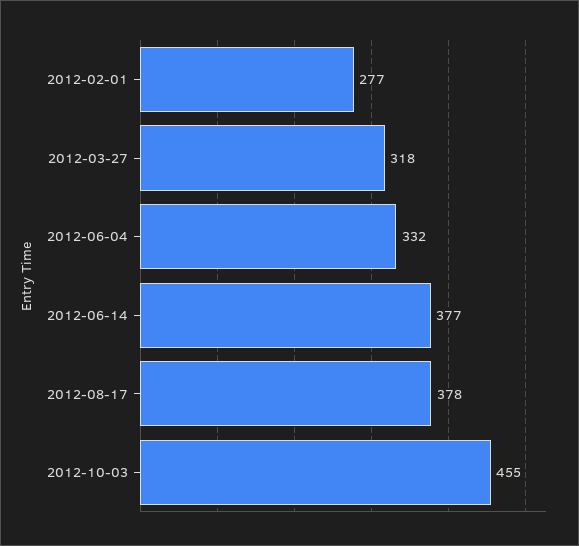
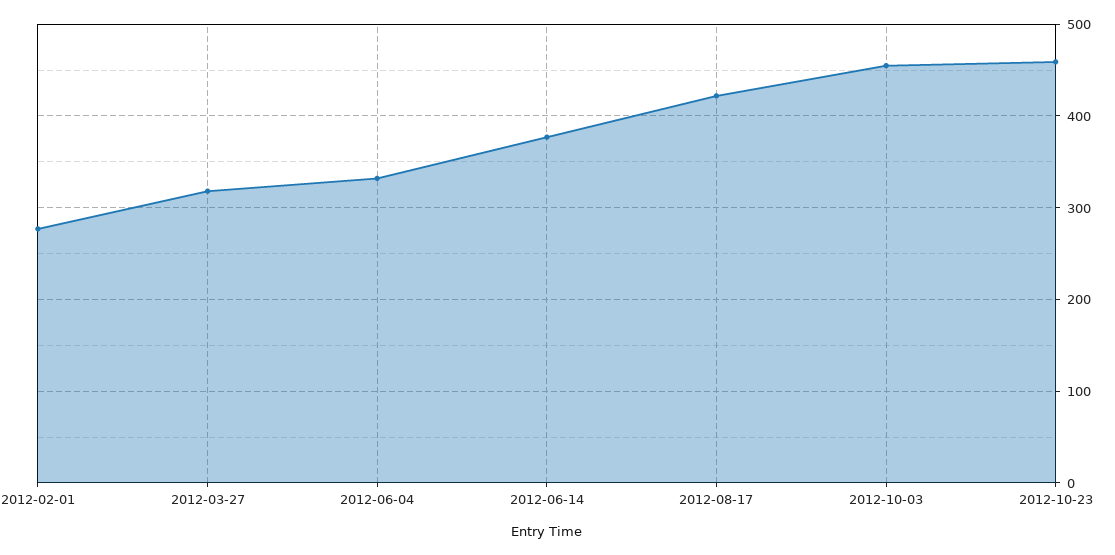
2012-08-17: 378 -> 420
2012-10-23: none -> 460

